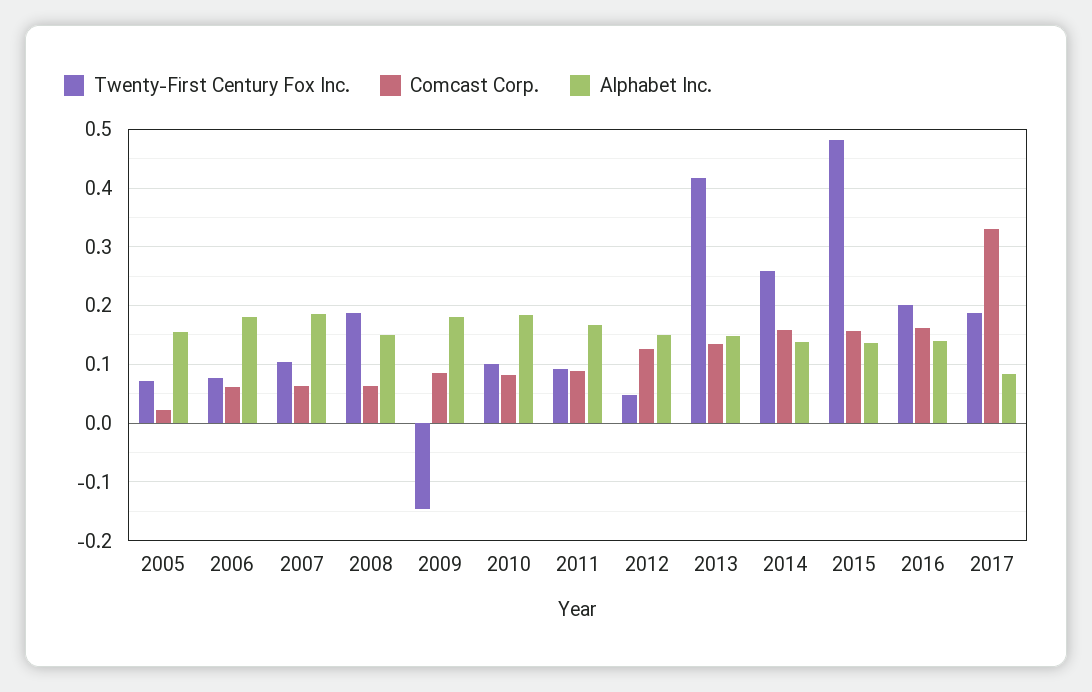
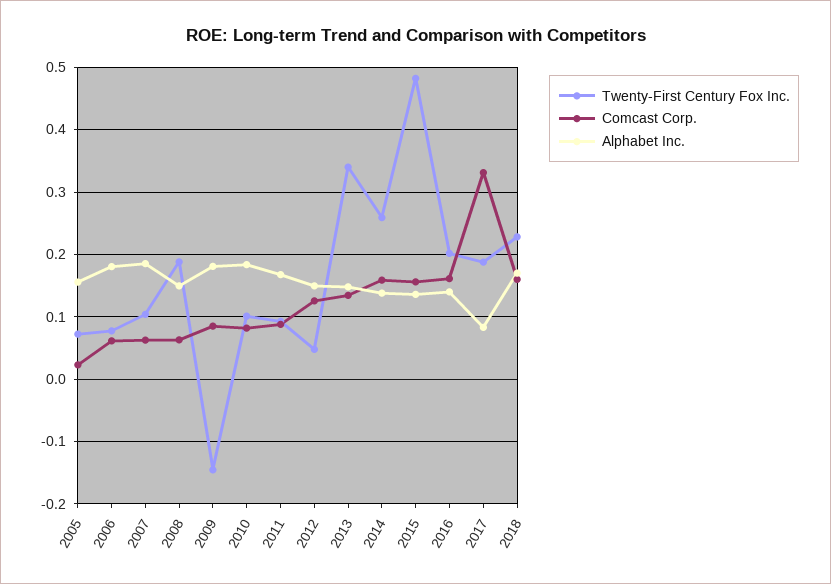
Twenty-First Century Fox Inc., 2013: 0.42 -> 0.34
Twenty-First Century Fox Inc., 2018: none -> 0.23
Comcast Corp., 2018: none -> 0.16
Alphabet Inc., 2018: none -> 0.17

